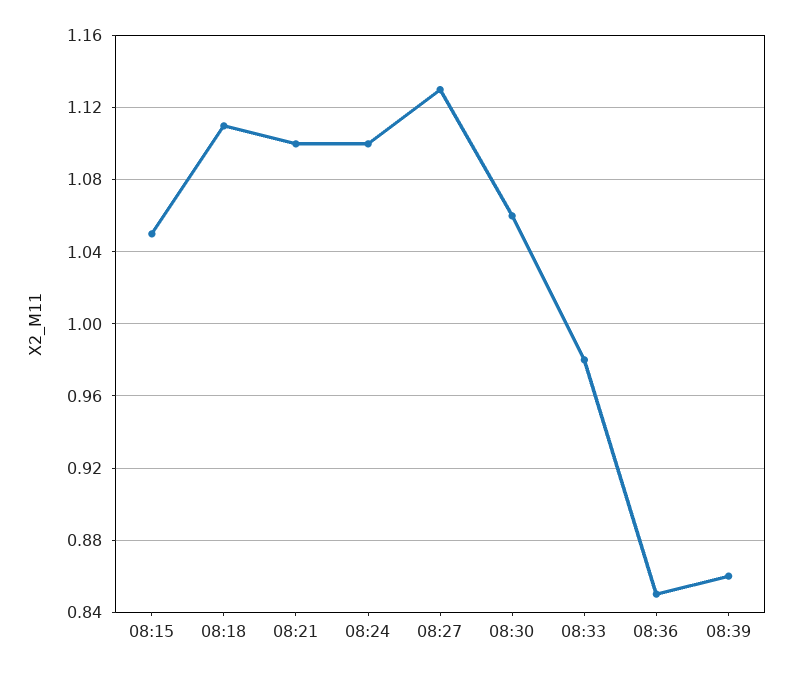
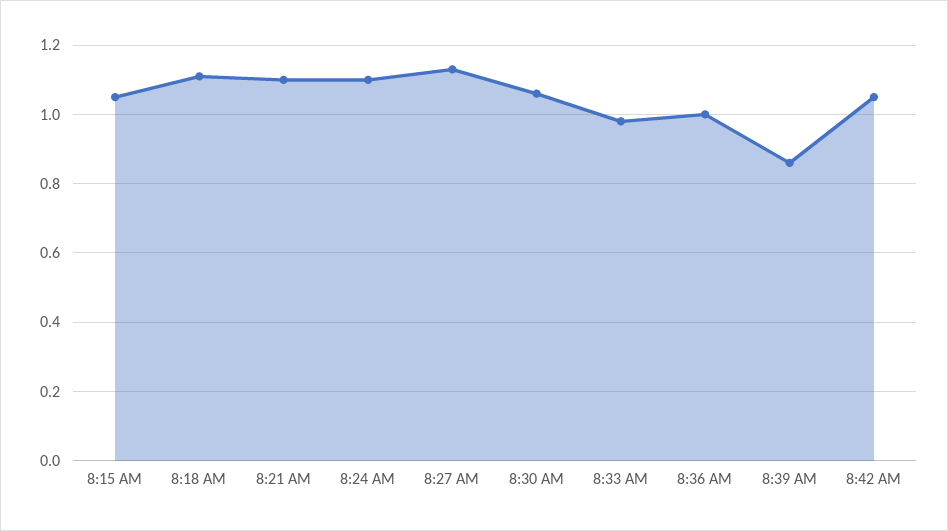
08:36: 0.85 -> 1
8:42 AM: none -> 1.05

